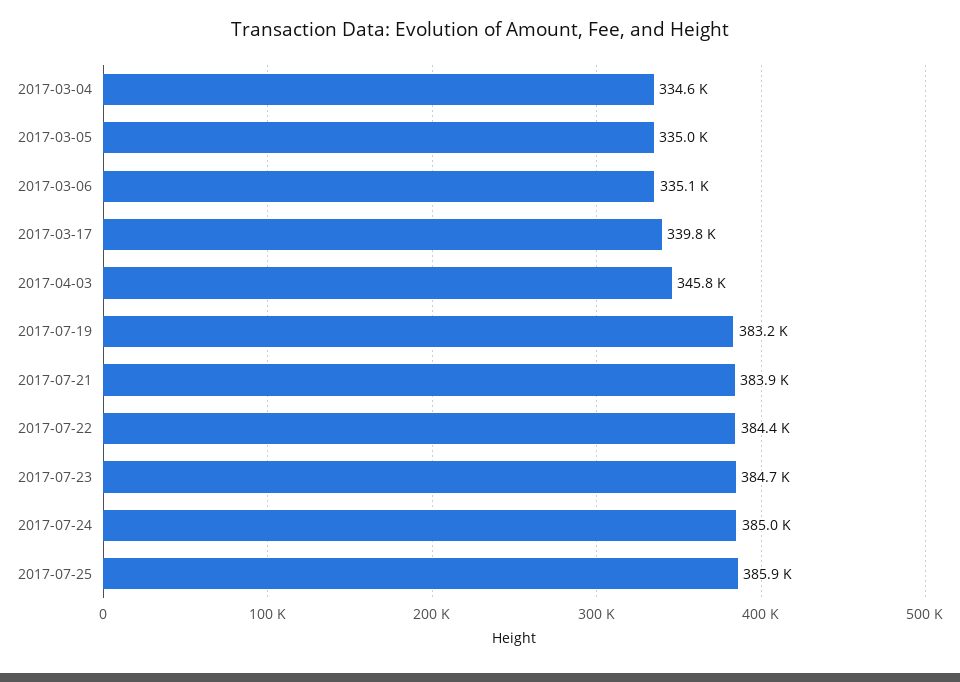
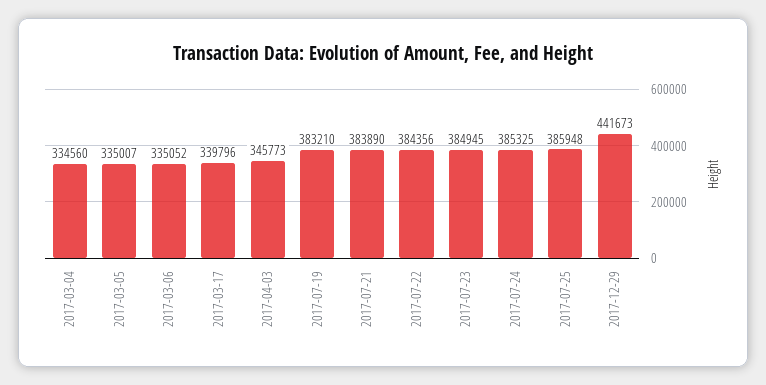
2017-07-23: 384700 -> 384945
2017-07-24: 385000 -> 385325
2017-12-29: none -> 441673

